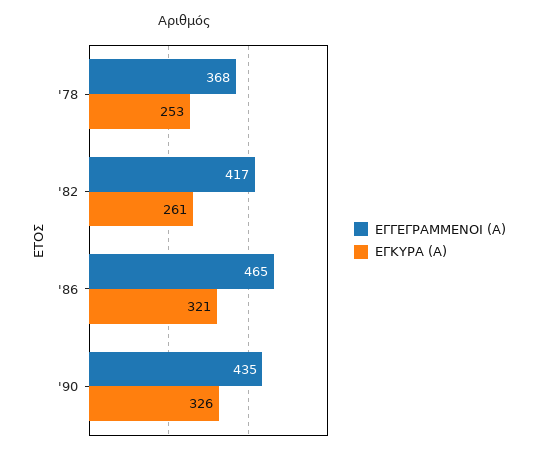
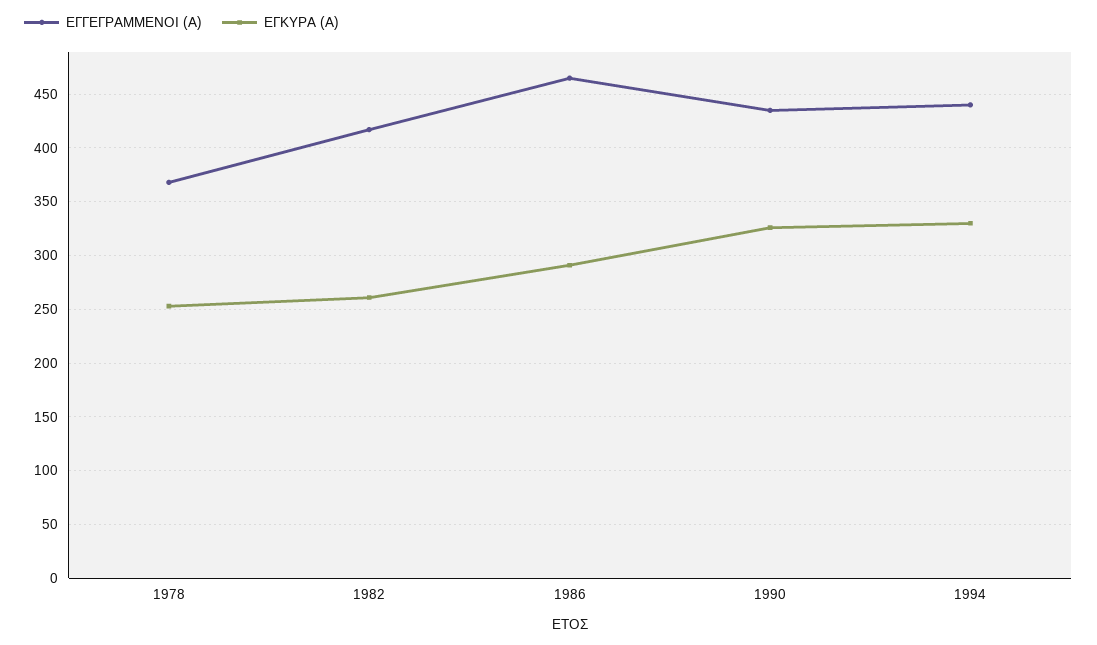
ΕΓΚΥΡΑ (Α), '86: 321 -> 290
ΕΓΓΕΓΡΑΜΜΕΝΟΙ (Α), 1994: none -> 440
ΕΓΚΥΡΑ (Α), 1994: none -> 330

